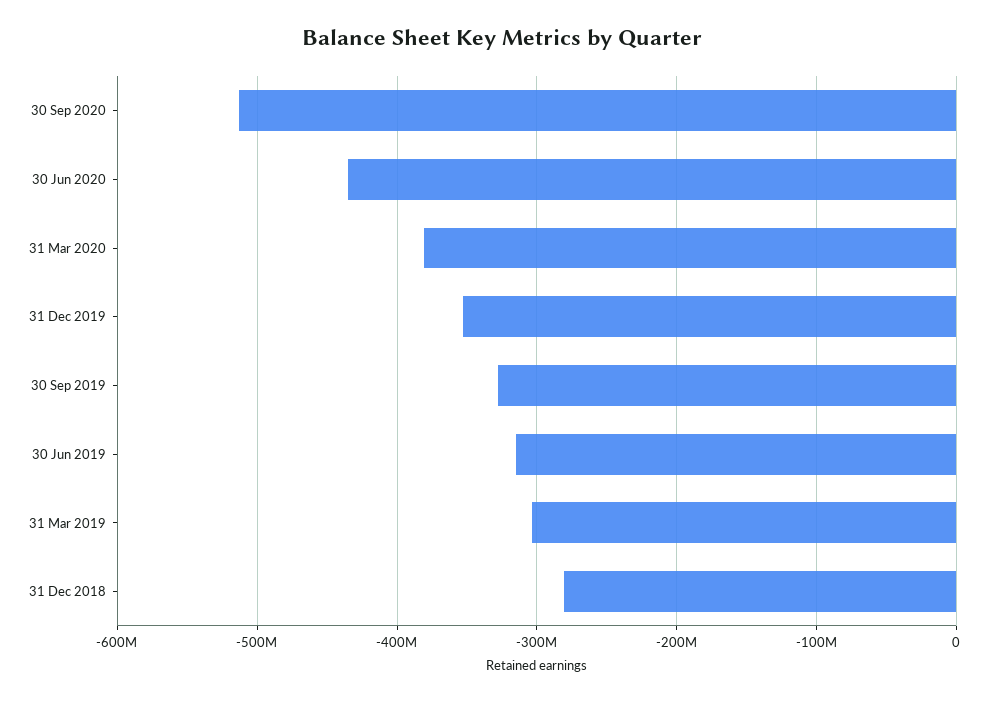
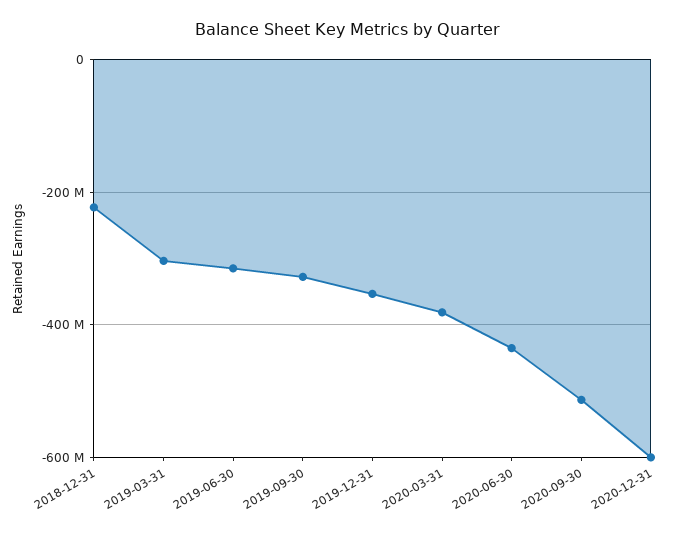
31 Dec 2018: -280000000 -> -220000000
2020-12-31: none -> -600000000

